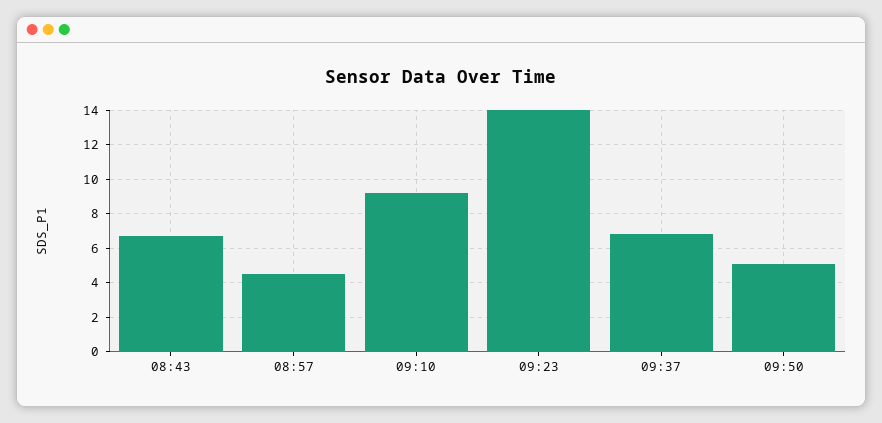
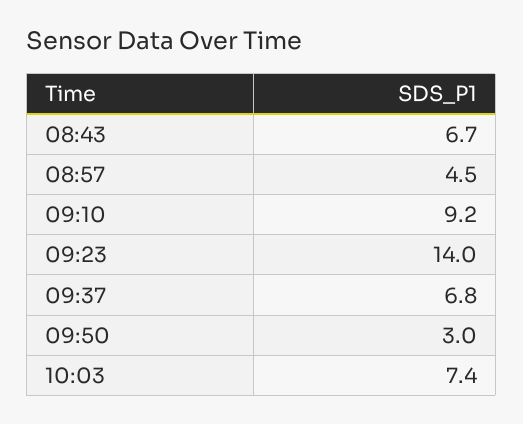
09:50: 5 -> 3
10:03: none -> 7.4

